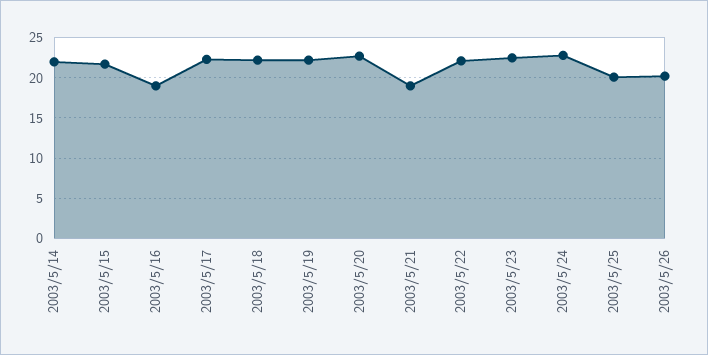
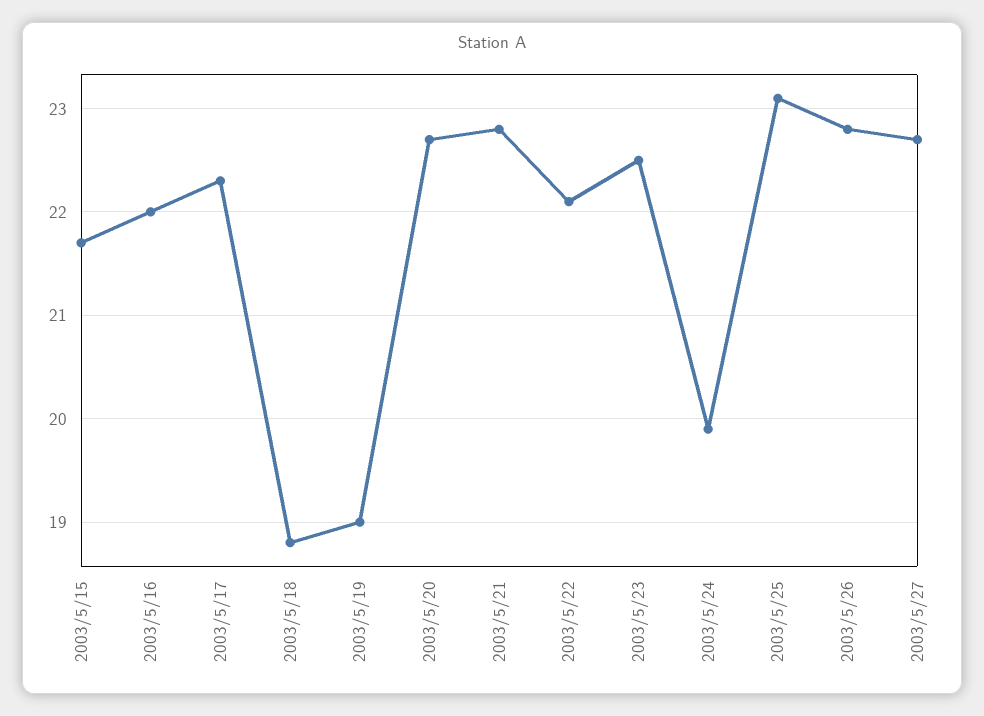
2003/5/14: 22 -> none
2003/5/16: 19 -> 22
2003/5/18: 22 -> 18.8
2003/5/19: 22 -> 19
2003/5/21: 19 -> 22.8
2003/5/24: 23 -> 19.9
2003/5/25: 20 -> 23.1
2003/5/26: 20 -> 22.8
2003/5/27: none -> 22.7

